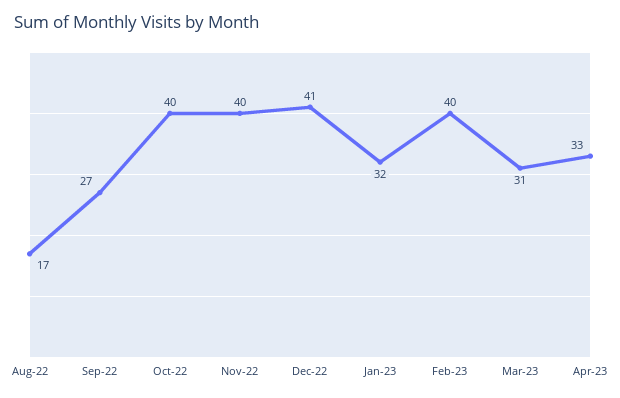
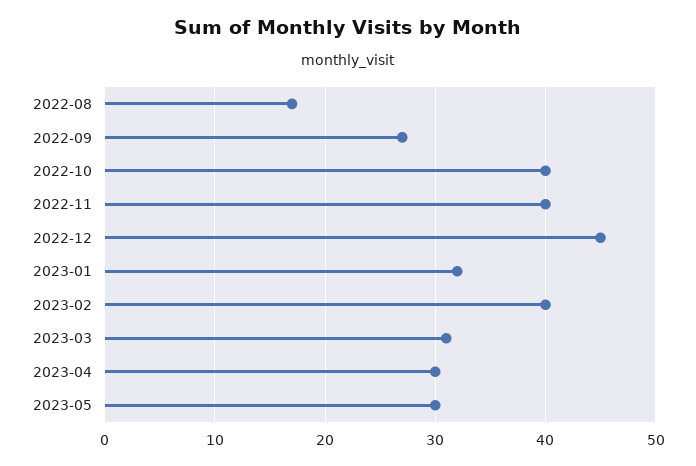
Dec-22: 41 -> 45
Apr-23: 33 -> 30
2023-05: none -> 30

